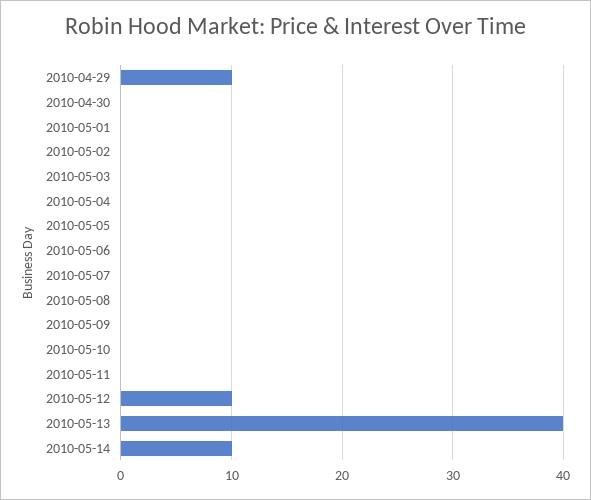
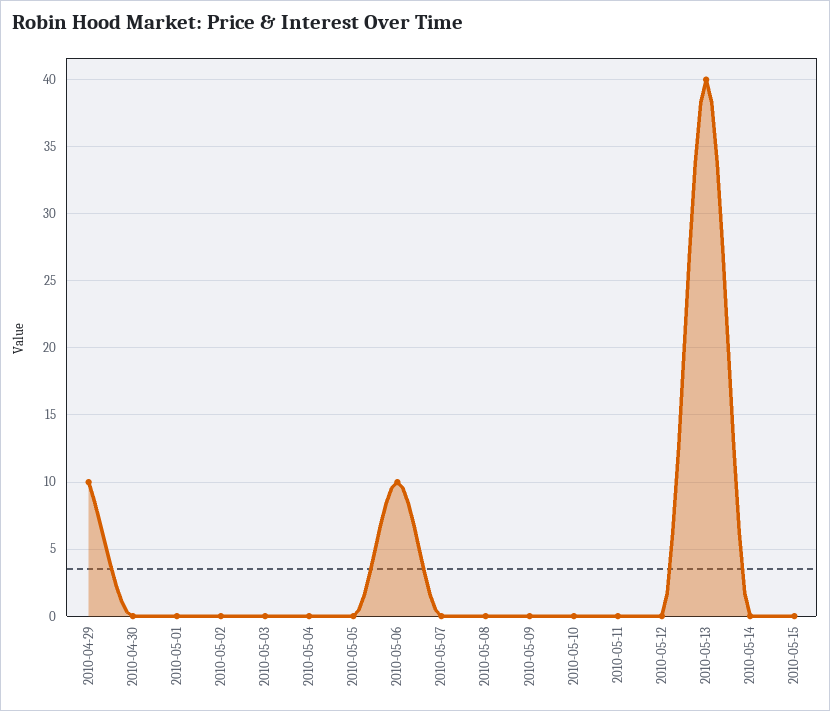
2010-05-06: 0 -> 10
2010-05-12: 10 -> 0
2010-05-14: 10 -> 0
2010-05-15: none -> 0

